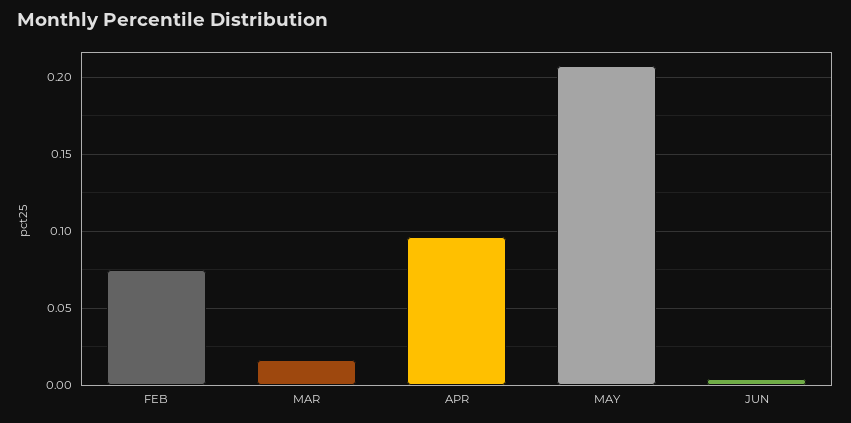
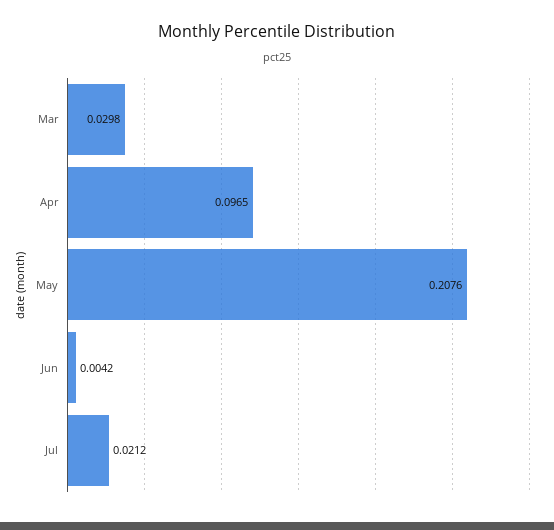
FEB: 0.075 -> none
MAR: 0.015 -> 0.0298
Jul: none -> 0.0212

